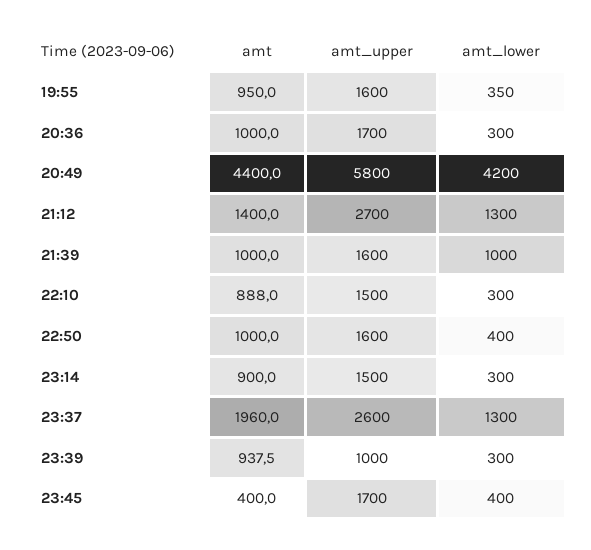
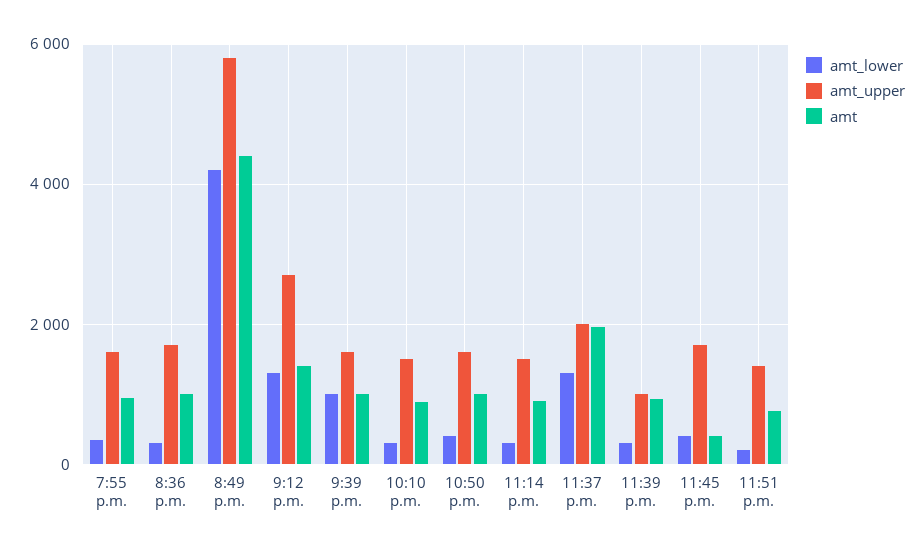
amt_upper, 23:37: 2600 -> 2000
amt_lower, 11:51 p.m.: none -> 200
amt_upper, 11:51 p.m.: none -> 1400
amt, 11:51 p.m.: none -> 800

